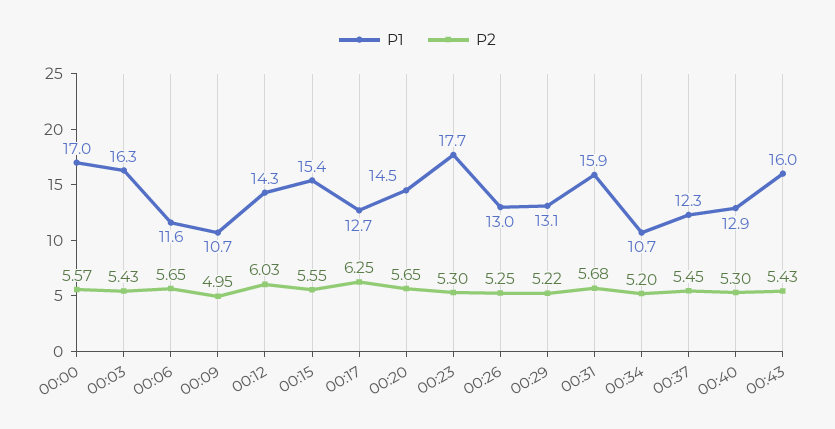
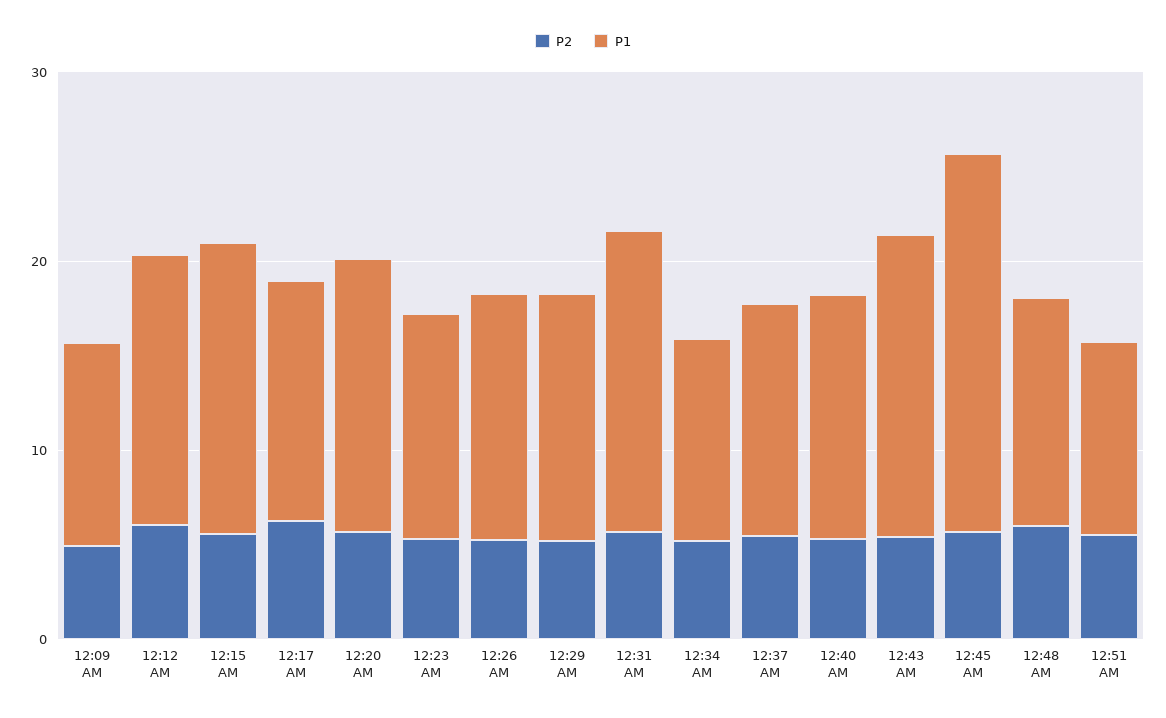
P1, 00:00: 17 -> none
P2, 00:00: 5.57 -> none
P1, 00:03: 16.3 -> none
P2, 00:03: 5.43 -> none
P1, 00:06: 11.6 -> none
P2, 00:06: 5.65 -> none
P1, 00:23: 17.7 -> 12
P2, 12:45 AM: none -> 6
P1, 12:45 AM: none -> 20
P2, 12:48 AM: none -> 6
P1, 12:48 AM: none -> 12
P2, 12:51 AM: none -> 6
P1, 12:51 AM: none -> 10

